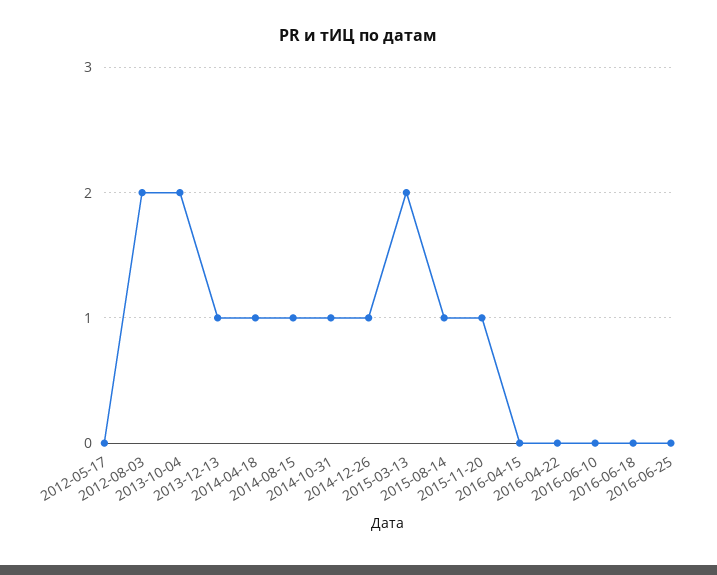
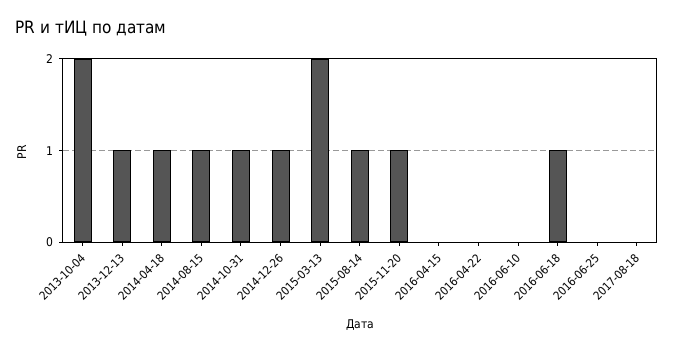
2012-05-17: 0 -> none
2012-08-03: 2 -> none
2016-06-18: 0 -> 1
2017-08-18: none -> 0

